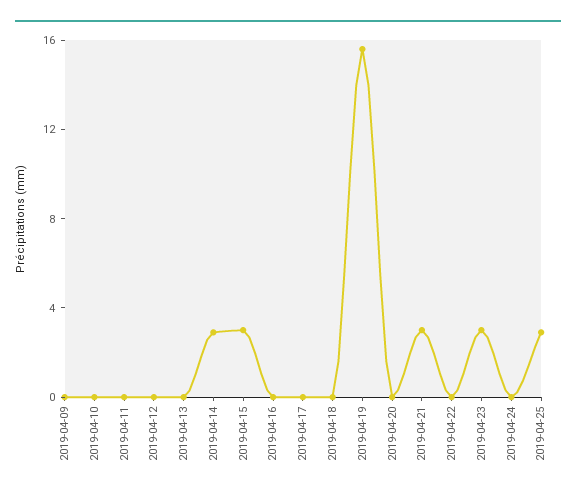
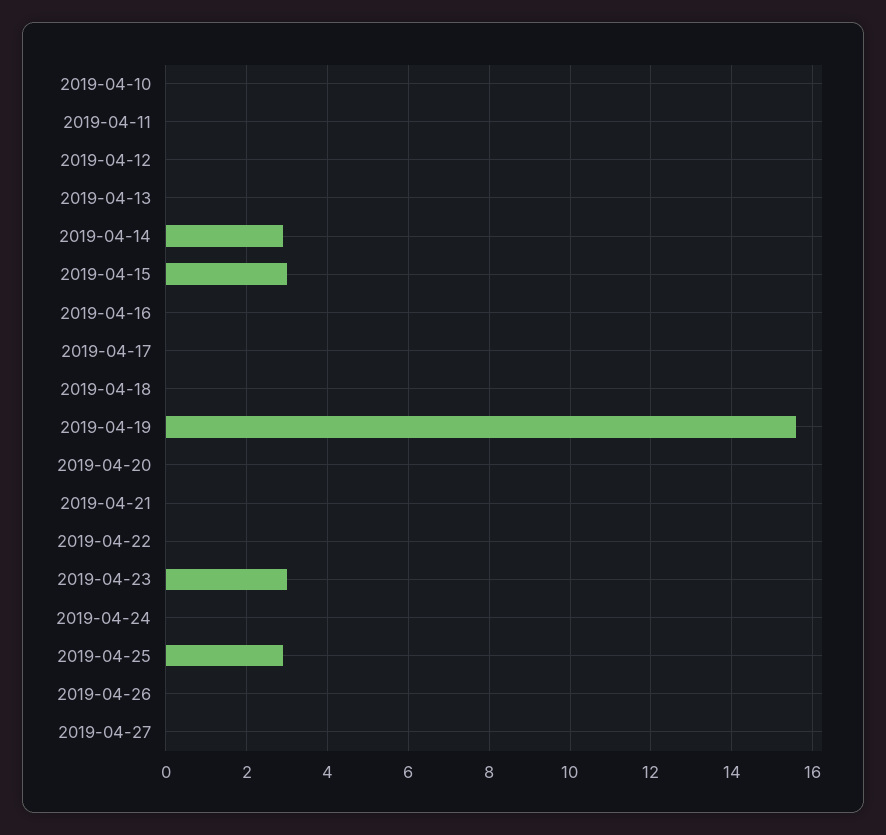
2019-04-09: 0 -> none
2019-04-21: 3 -> 0
2019-04-26: none -> 0
2019-04-27: none -> 0

